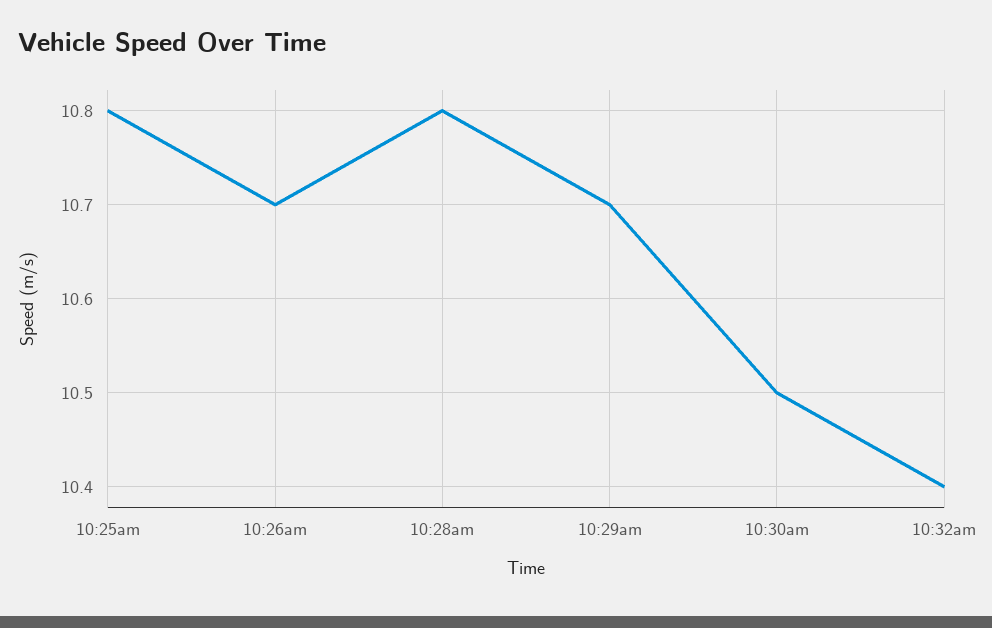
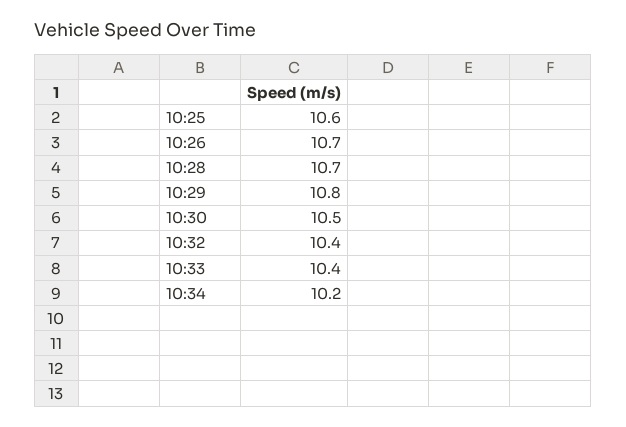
10:25am: 10.8 -> 10.6
10:28am: 10.8 -> 10.7
10:29am: 10.7 -> 10.8
10:33: none -> 10.4
10:34: none -> 10.2

